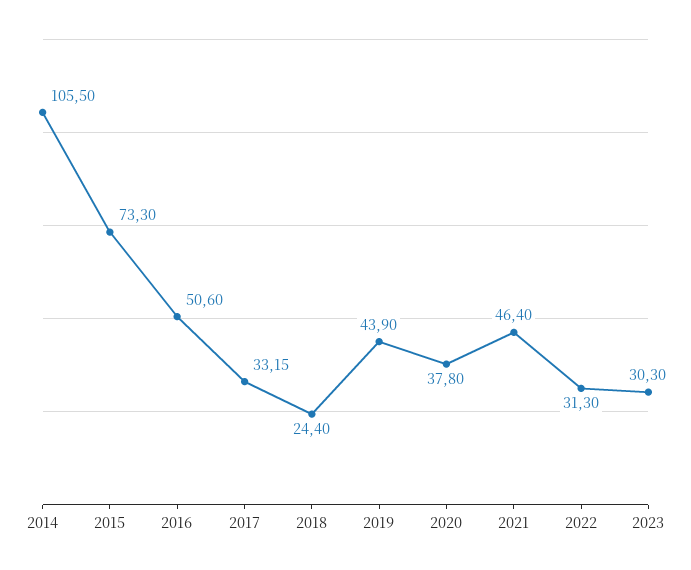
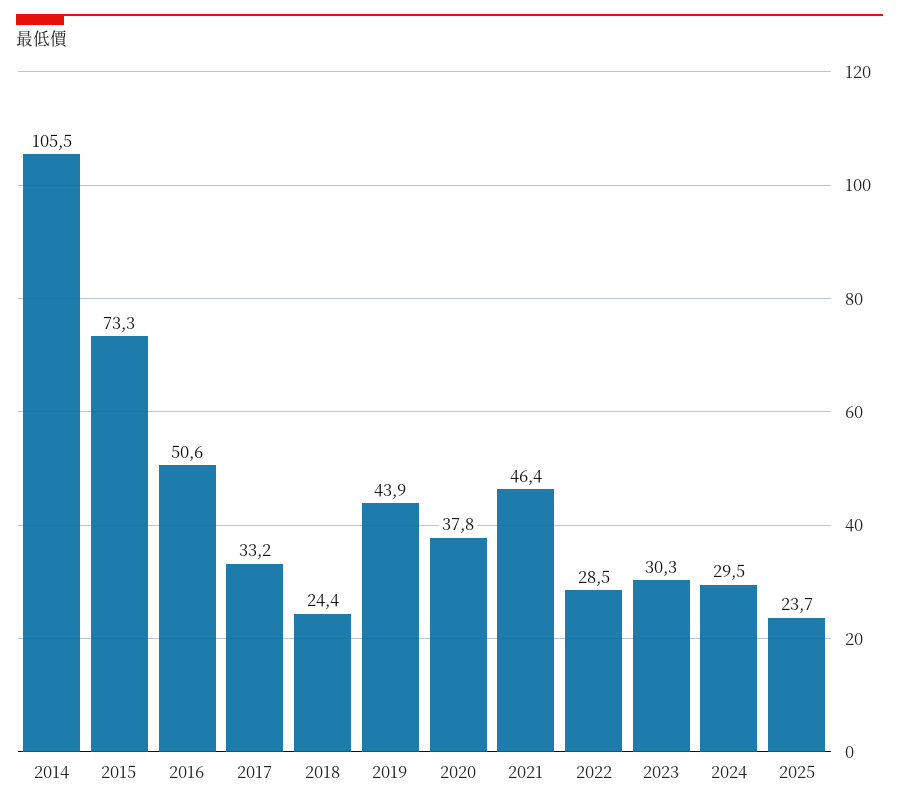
2022: 31.3 -> 28.5
2024: none -> 29.5
2025: none -> 23.7

